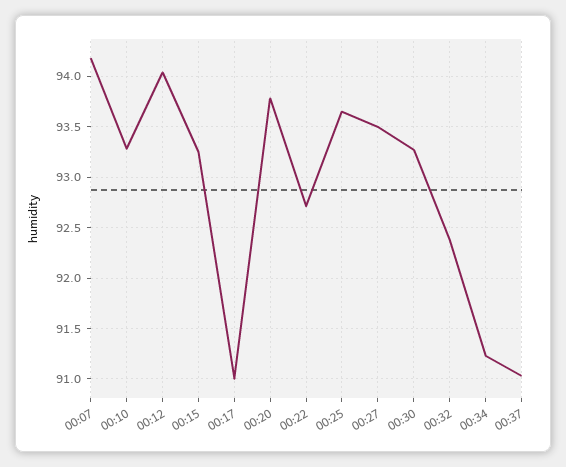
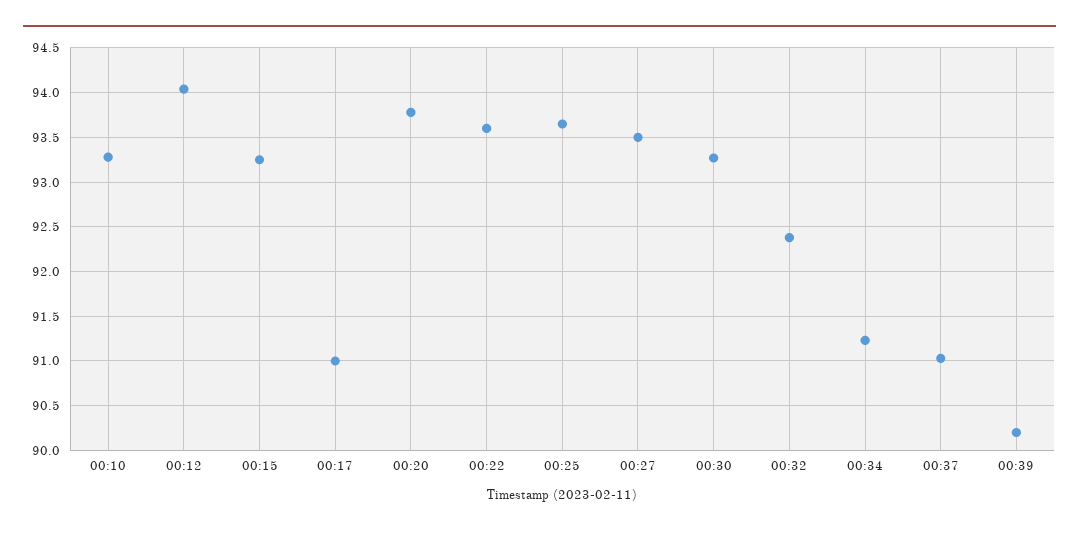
00:07: 94.2 -> none
00:22: 92.7 -> 93.6
00:39: none -> 90.2

